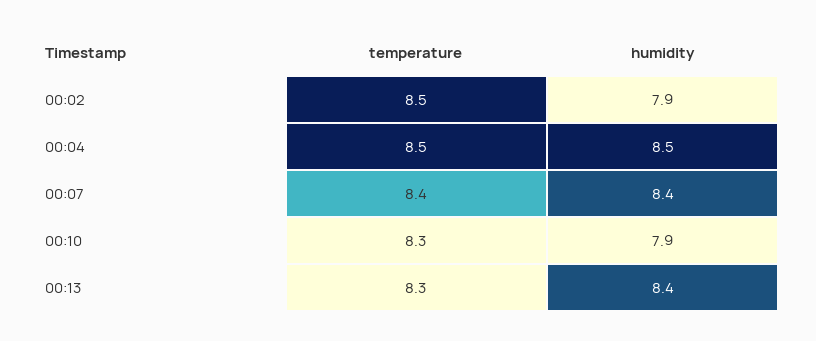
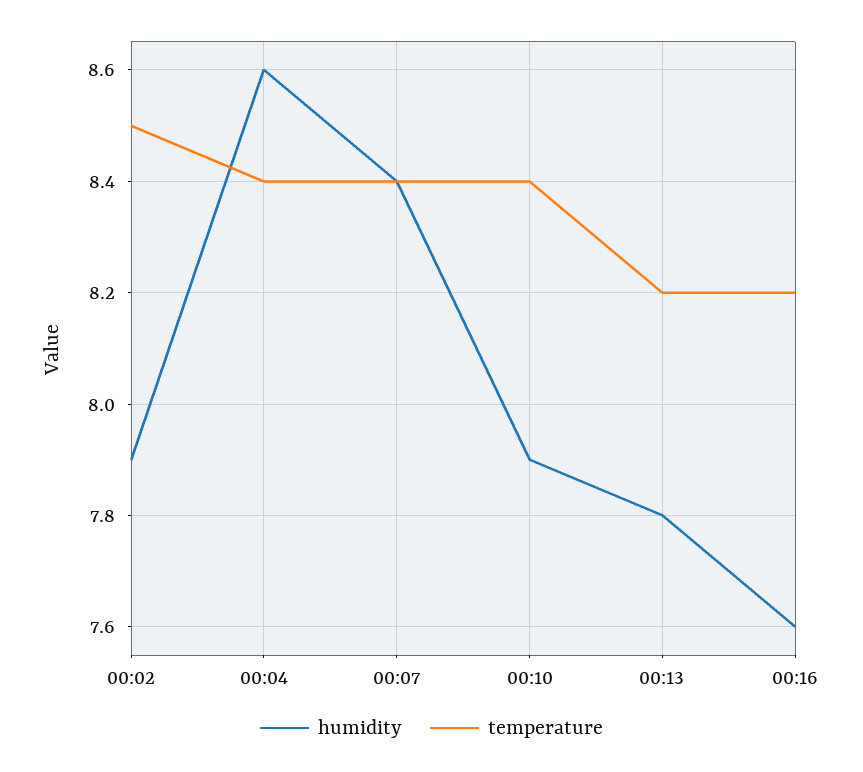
temperature, 00:04: 8.5 -> 8.4
humidity, 00:04: 8.5 -> 8.6
temperature, 00:10: 8.3 -> 8.4
temperature, 00:13: 8.3 -> 8.2
humidity, 00:13: 8.4 -> 7.8
humidity, 00:16: none -> 7.6
temperature, 00:16: none -> 8.2

